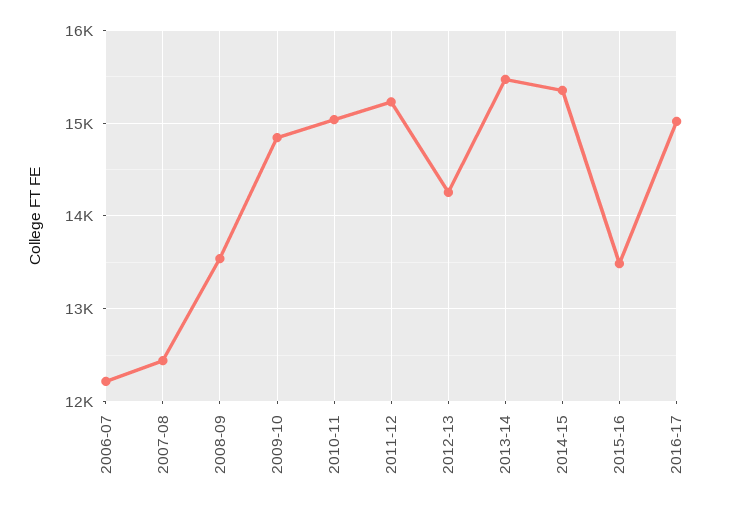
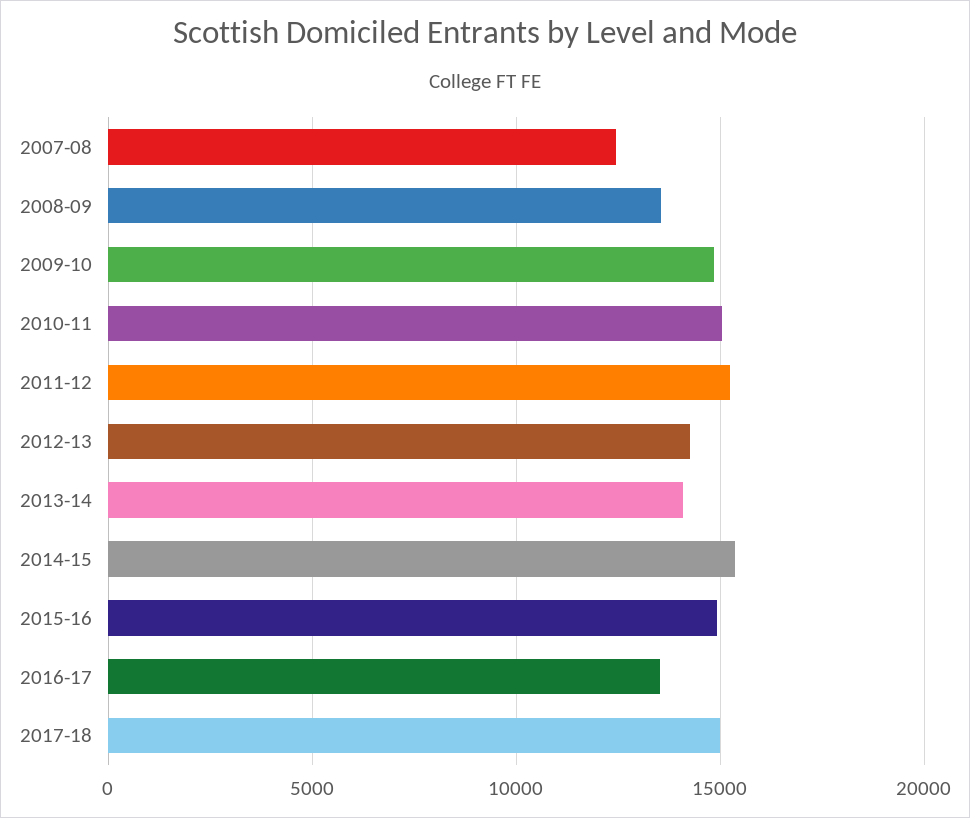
2006-07: 12200 -> none
2013-14: 15500 -> 14000
2015-16: 13500 -> 15000
2016-17: 15000 -> 13500
2017-18: none -> 15000

